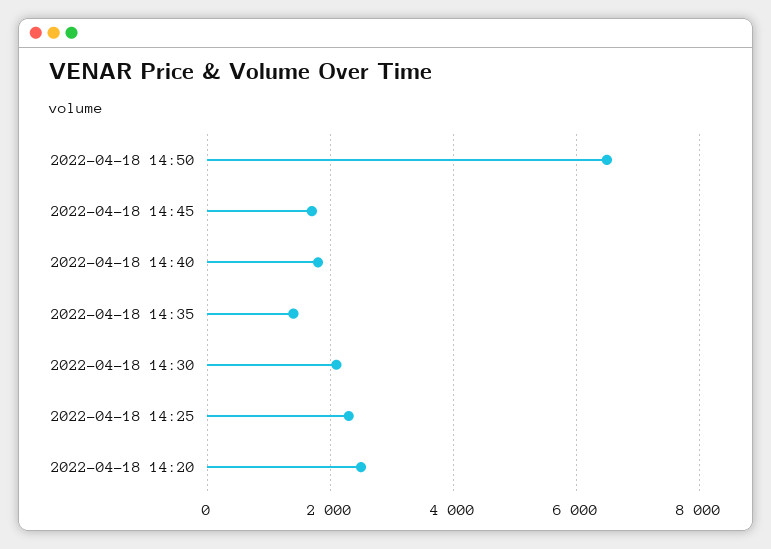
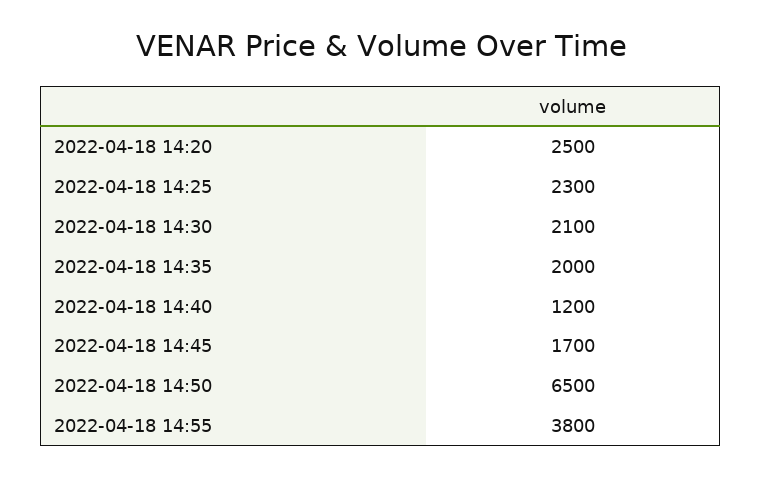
2022-04-18 14:40: 1800 -> 1200
2022-04-18 14:35: 1400 -> 2000
2022-04-18 14:55: none -> 3800

